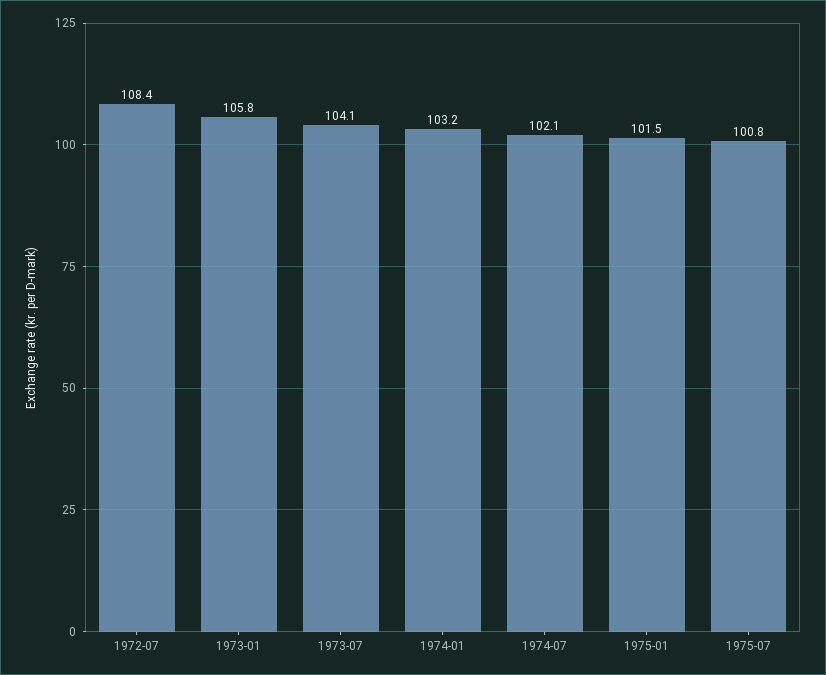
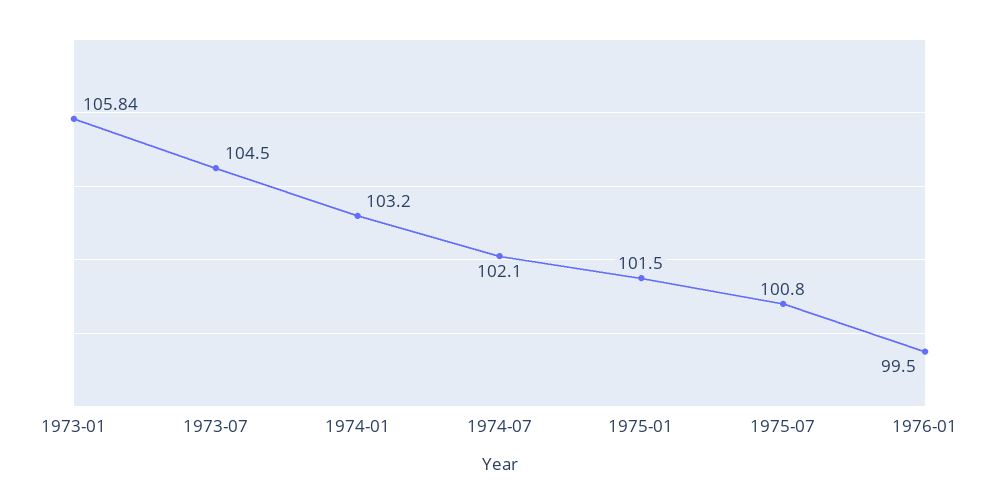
1972-07: 108.4 -> none
1973-07: 104.1 -> 104.5
1976-01: none -> 99.5

